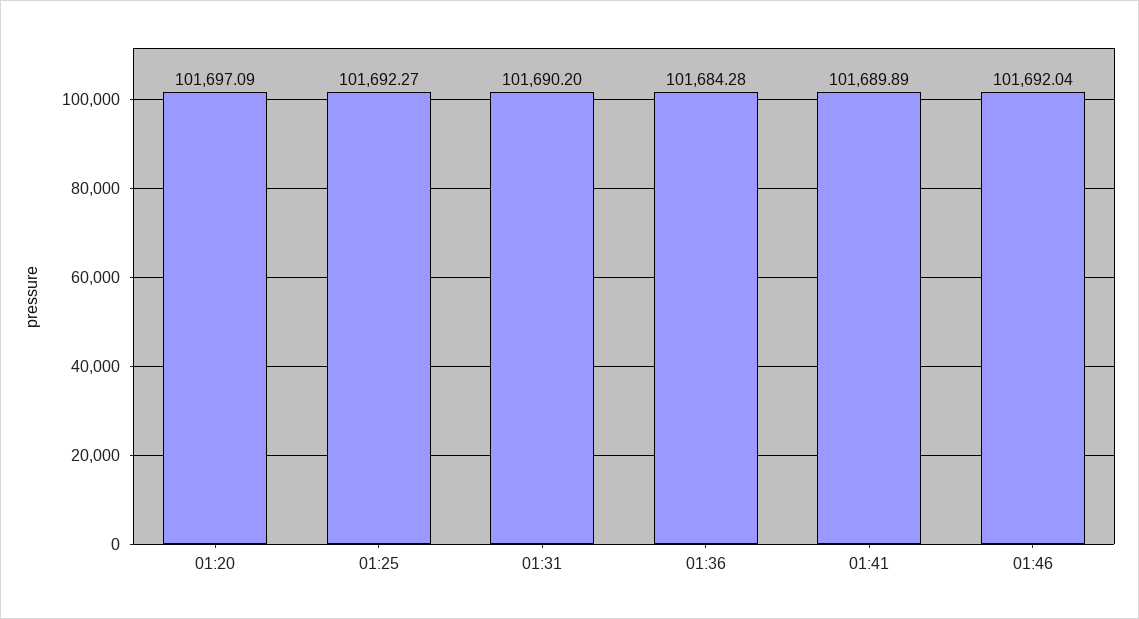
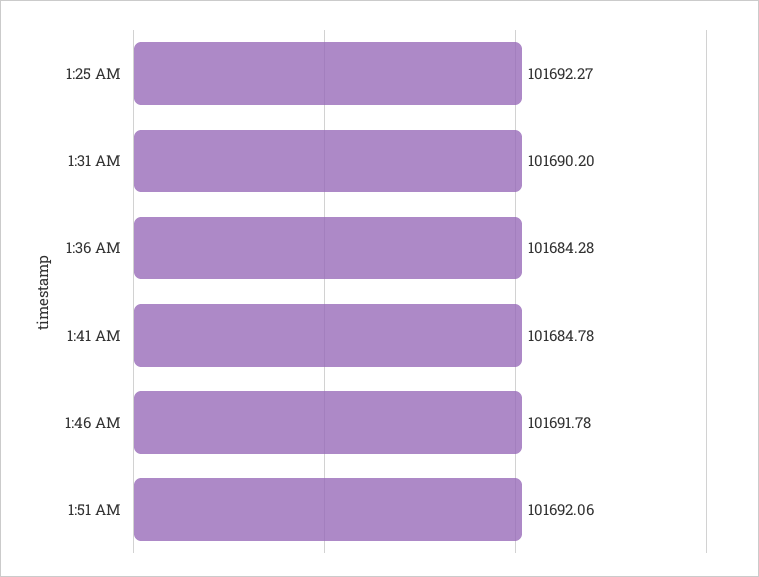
01:20: 101697.09 -> none
01:41: 101689.89 -> 101684.78
01:46: 101692.04 -> 101691.78
1:51 AM: none -> 101692.06

